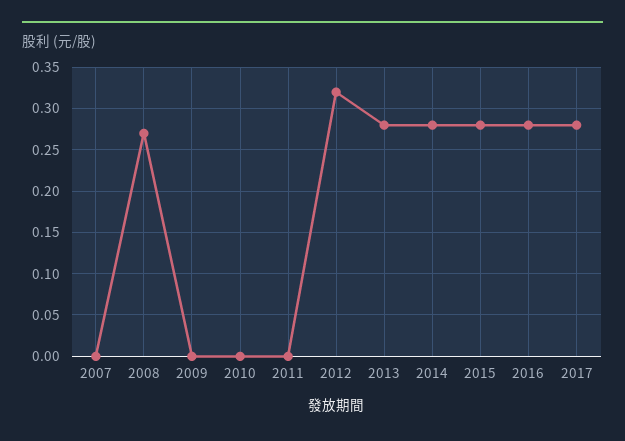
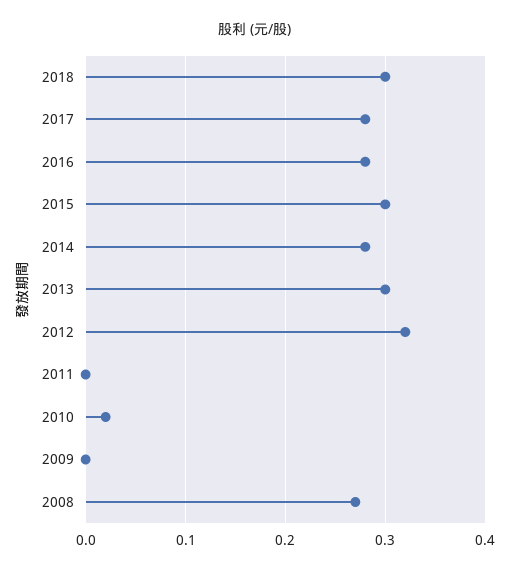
2007: 0 -> none
2010: 0 -> 0.02
2013: 0.28 -> 0.3
2015: 0.28 -> 0.3
2018: none -> 0.3

